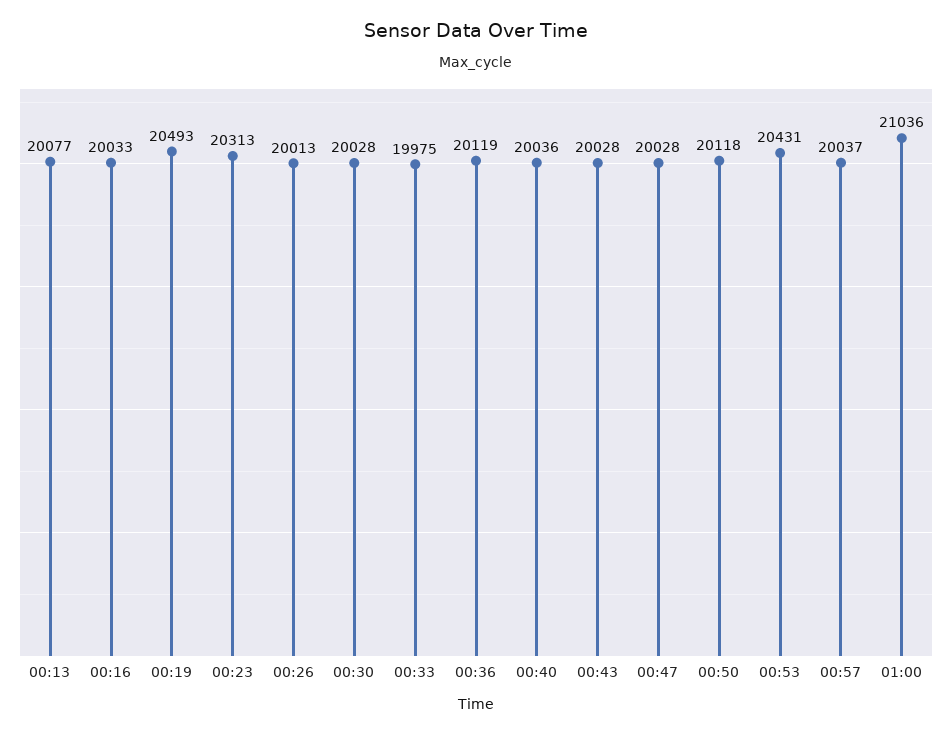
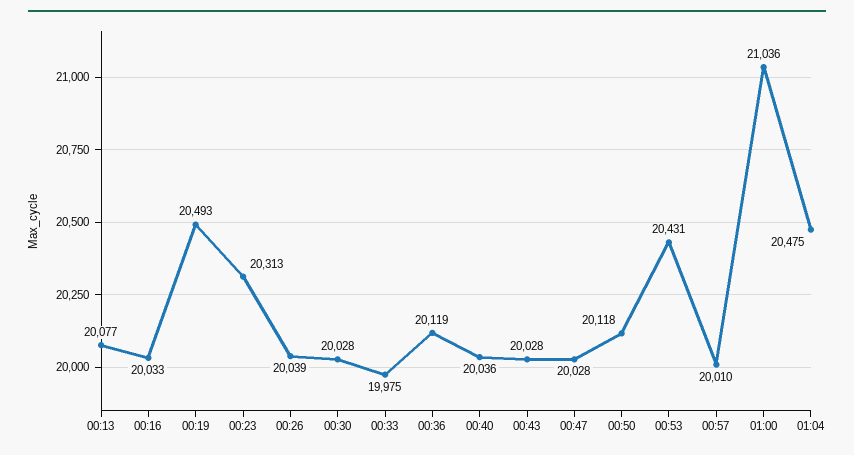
00:26: 20013 -> 20039
00:57: 20037 -> 20010
01:04: none -> 20475

